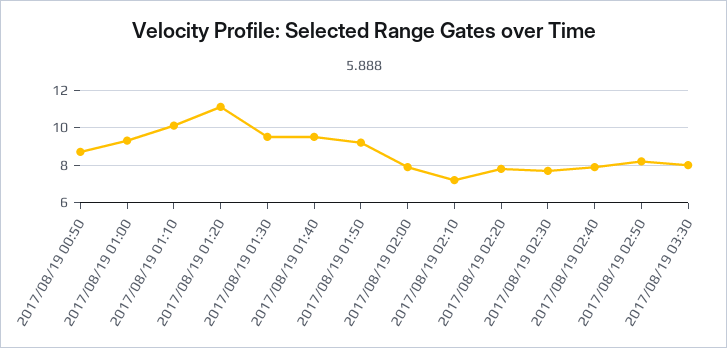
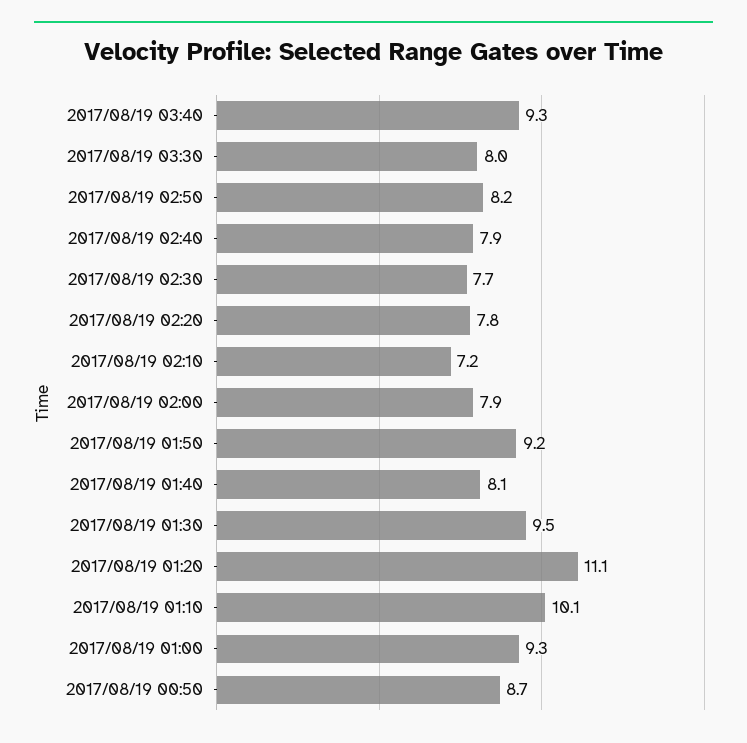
2017/08/19 01:40: 9.5 -> 8.1
2017/08/19 03:40: none -> 9.3

